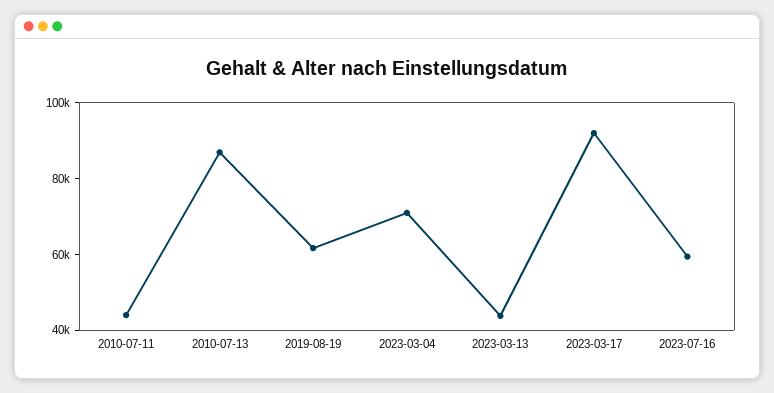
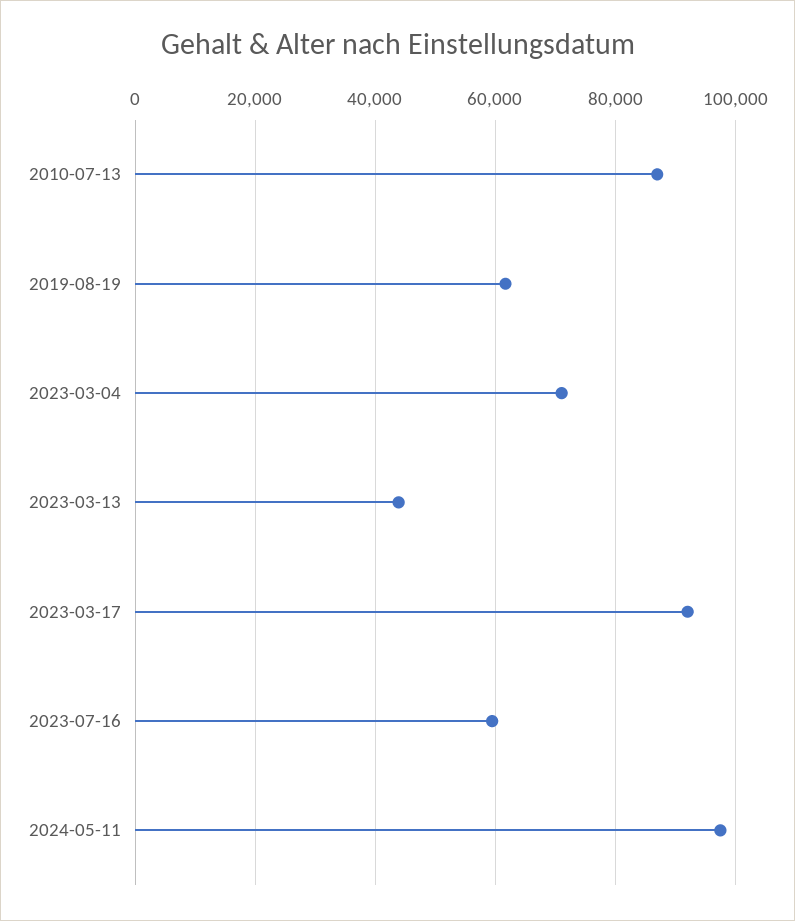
2010-07-11: 45000 -> none
2024-05-11: none -> 98000

